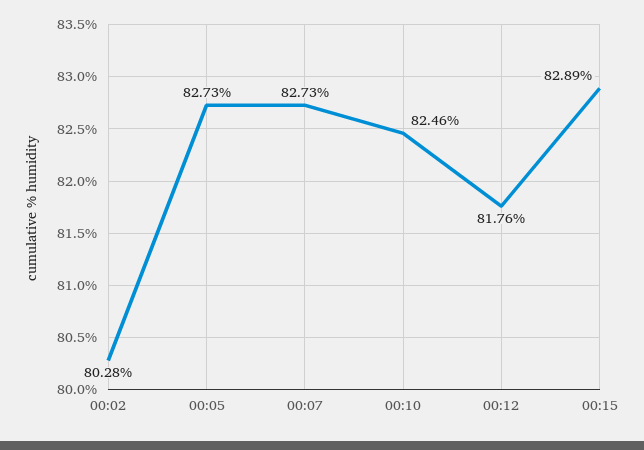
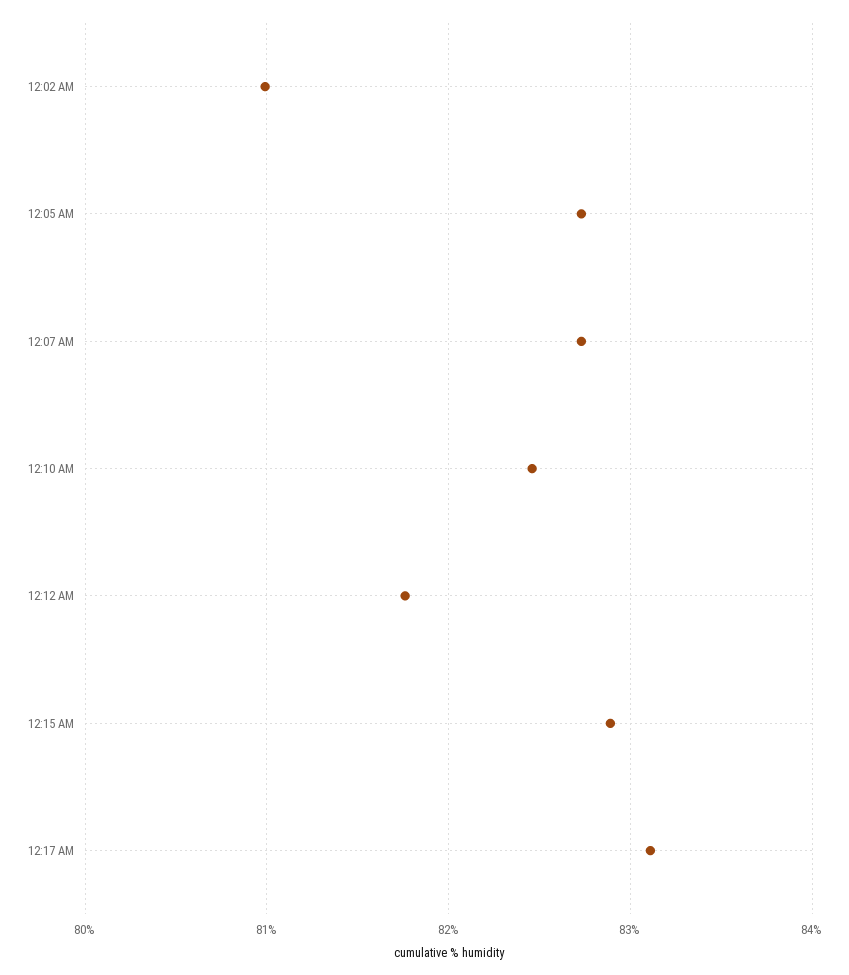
00:02: 80.28 -> 81
12:17 AM: none -> 83.1

